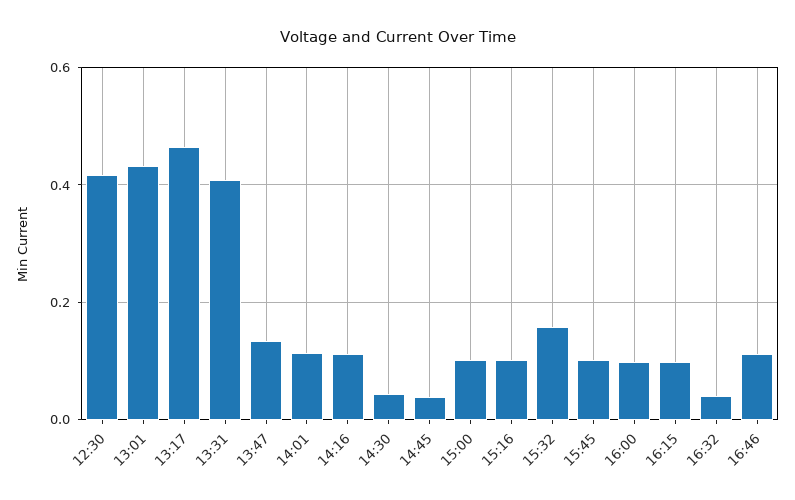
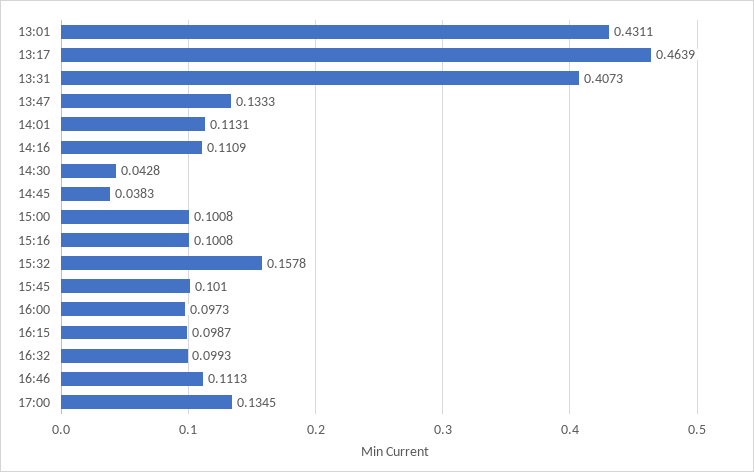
12:30: 0.42 -> none
16:32: 0.04 -> 0.0993
17:00: none -> 0.1345

